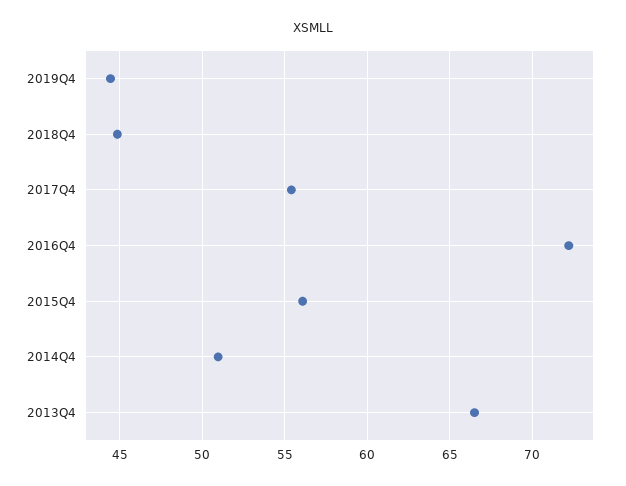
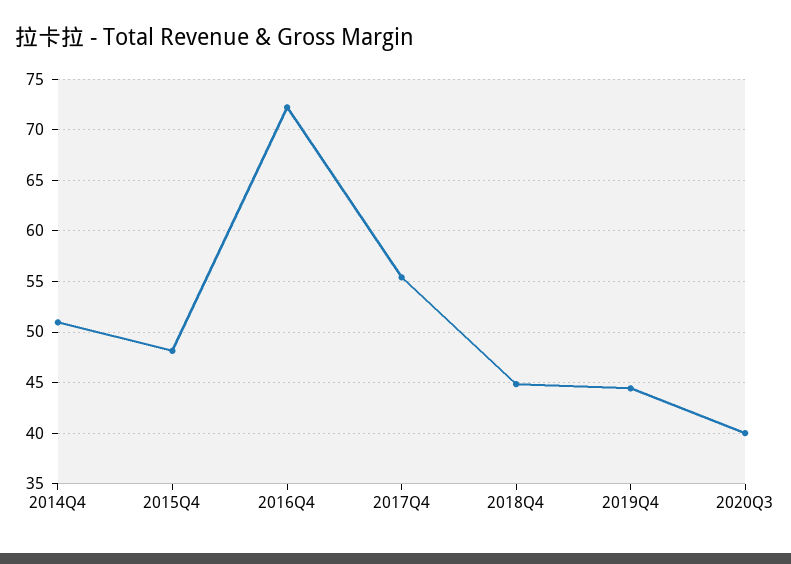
2015Q4: 56 -> 48
2013Q4: 66.5 -> none
2020Q3: none -> 40

